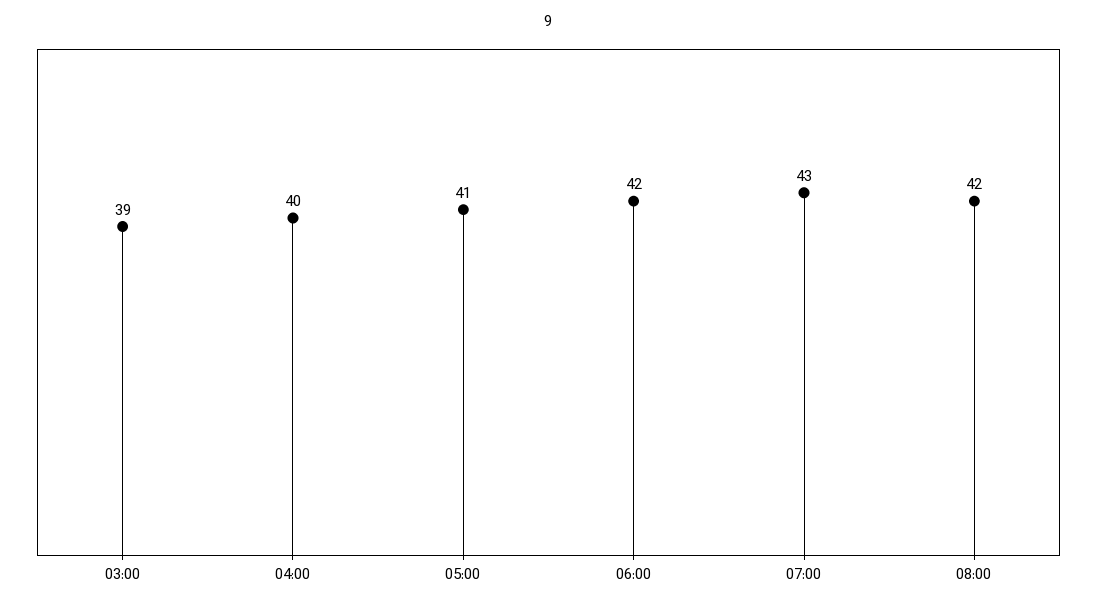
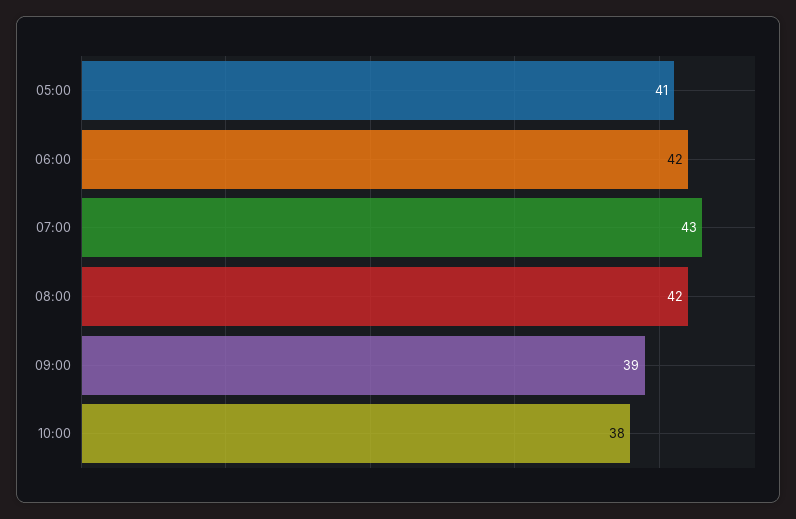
03:00: 39 -> none
04:00: 40 -> none
09:00: none -> 39
10:00: none -> 38

